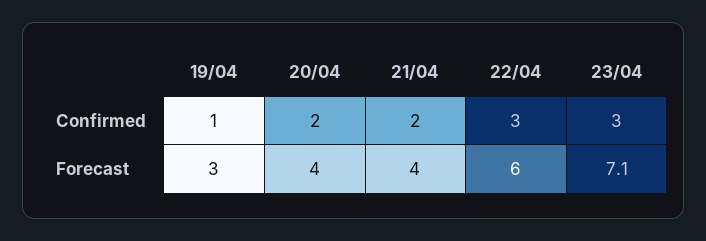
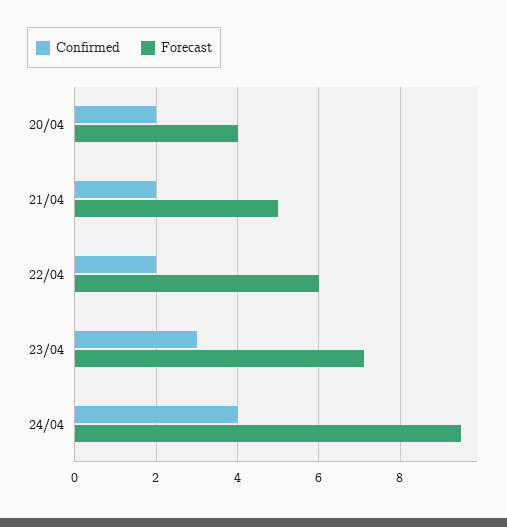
Confirmed, 19/04: 1 -> none
Confirmed, 22/04: 3 -> 2
Forecast, 19/04: 3 -> none
Forecast, 21/04: 4 -> 5
Confirmed, 24/04: none -> 4
Forecast, 24/04: none -> 9.5

